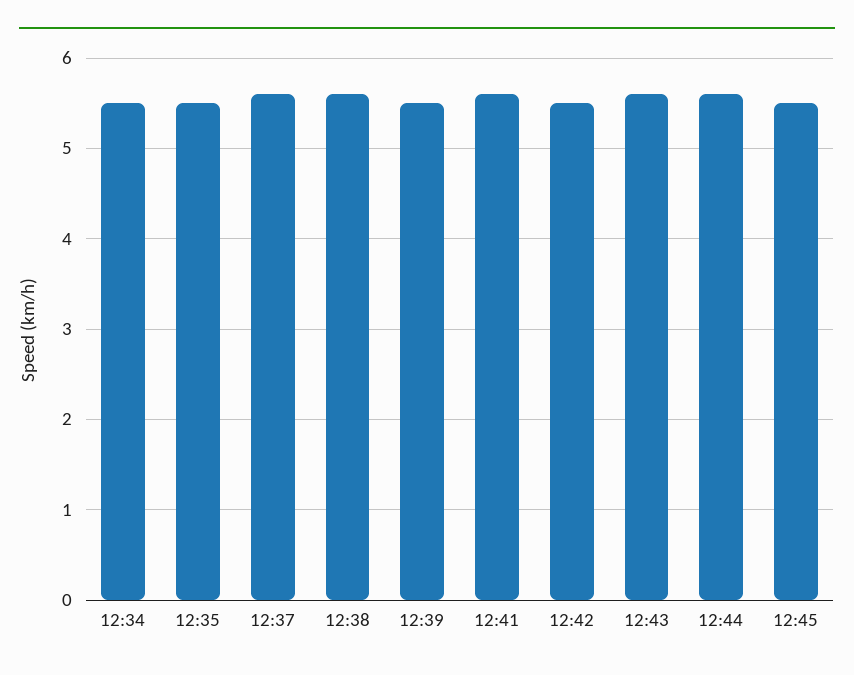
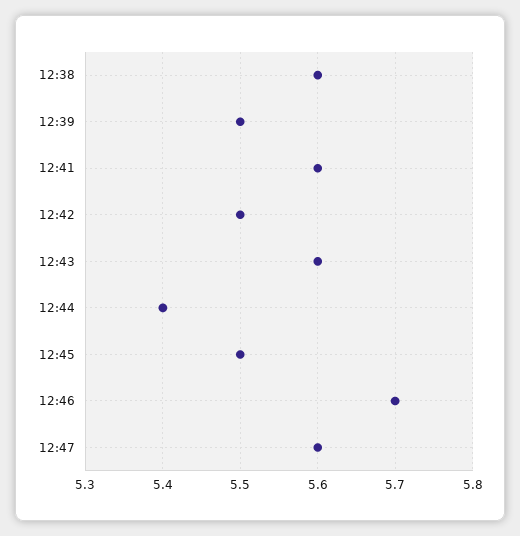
12:34: 5.5 -> none
12:35: 5.5 -> none
12:37: 5.6 -> none
12:44: 5.6 -> 5.4
12:46: none -> 5.7
12:47: none -> 5.6

